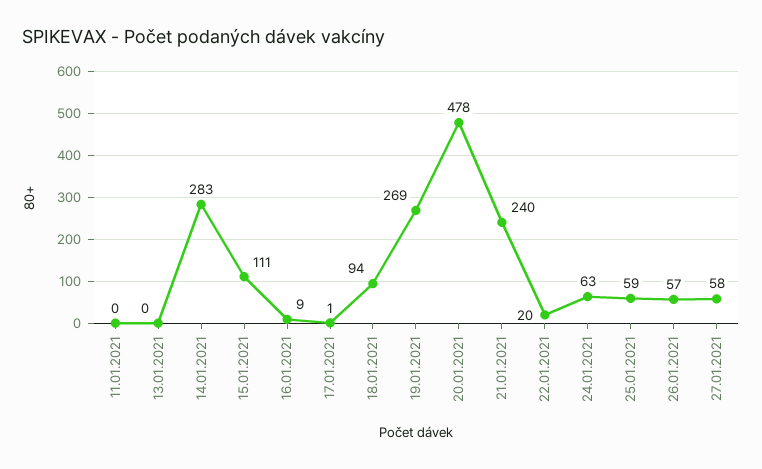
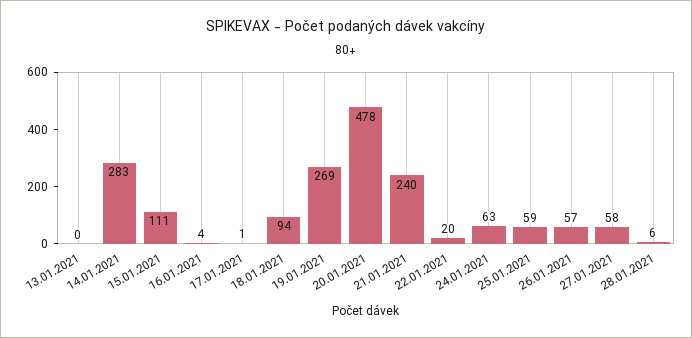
11.01.2021: 0 -> none
16.01.2021: 9 -> 4
28.01.2021: none -> 6

